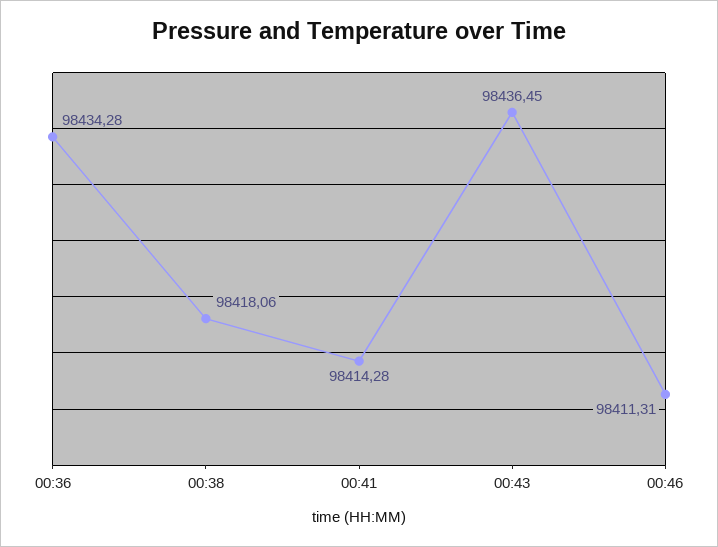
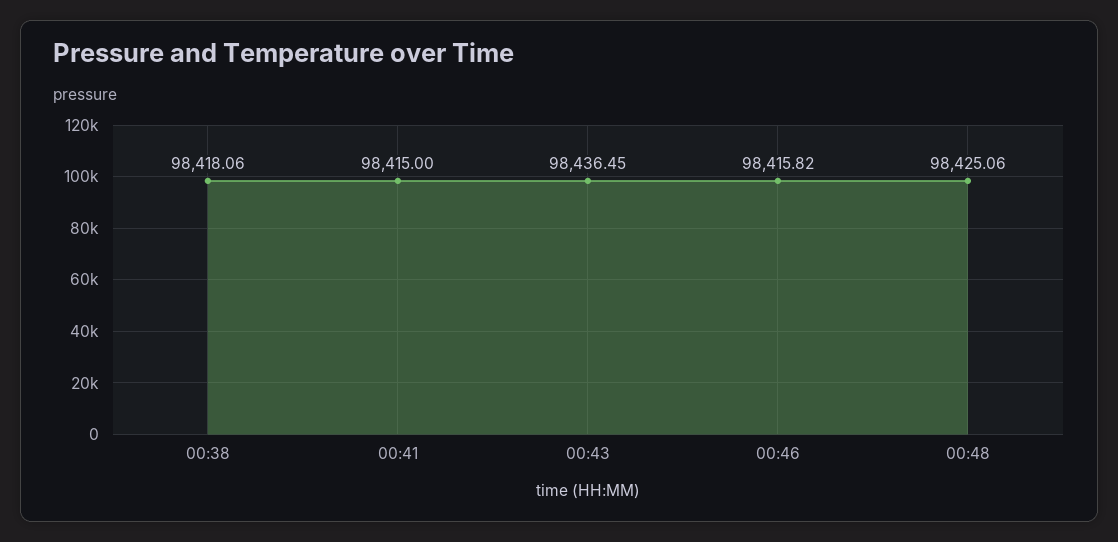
00:36: 98434.28 -> none
00:41: 98414.28 -> 98415
00:46: 98411.31 -> 98415.82
00:48: none -> 98425.06

